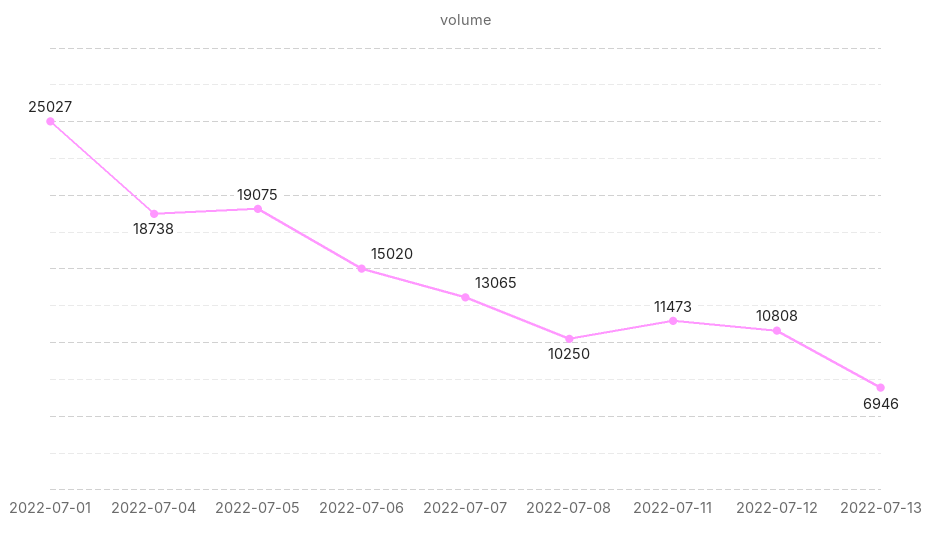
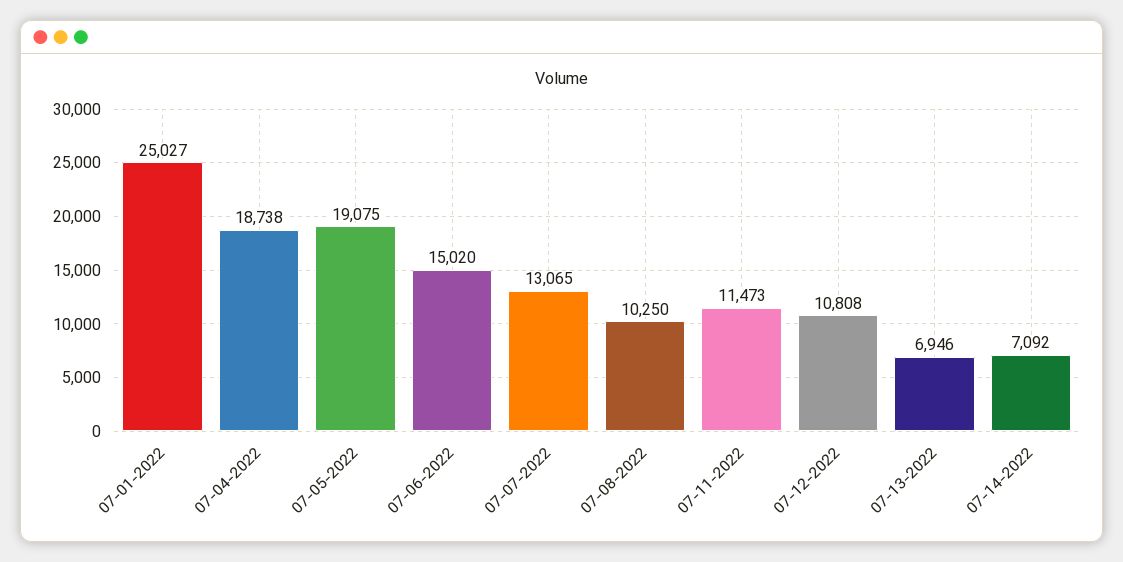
07-14-2022: none -> 7092

